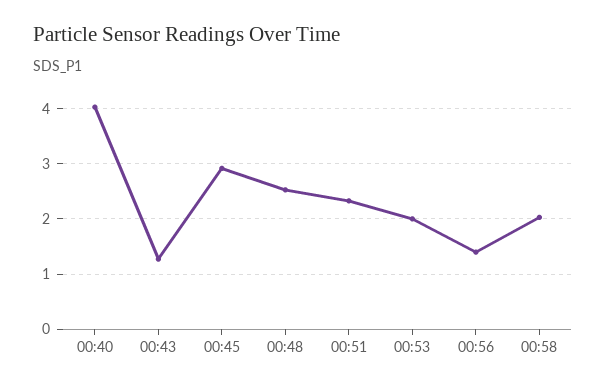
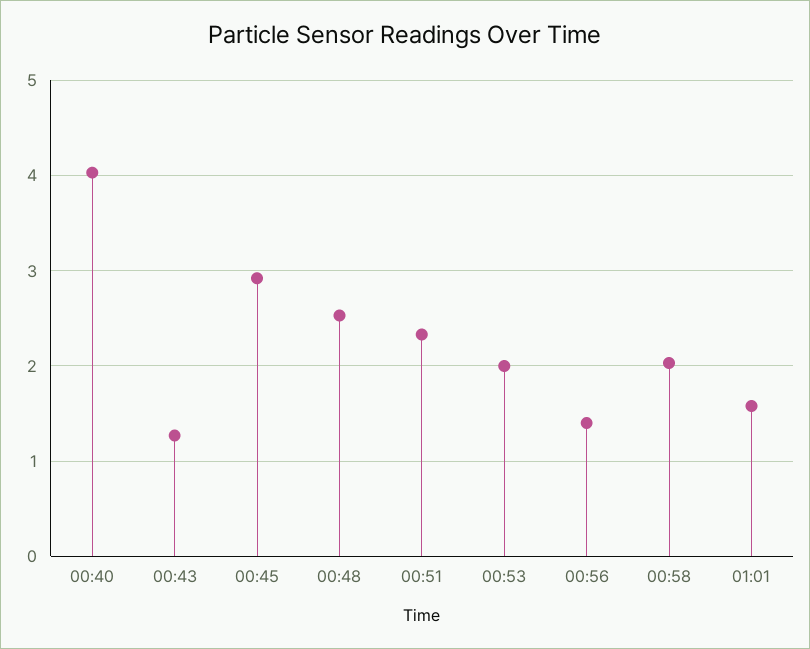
01:01: none -> 1.6

